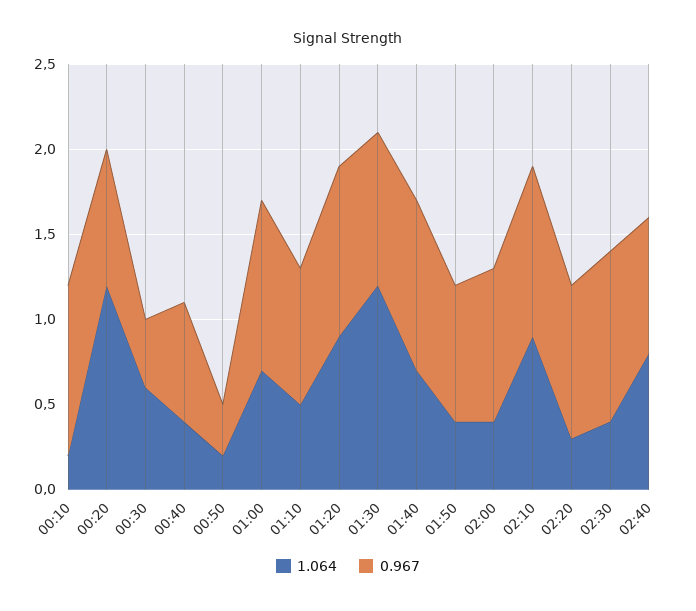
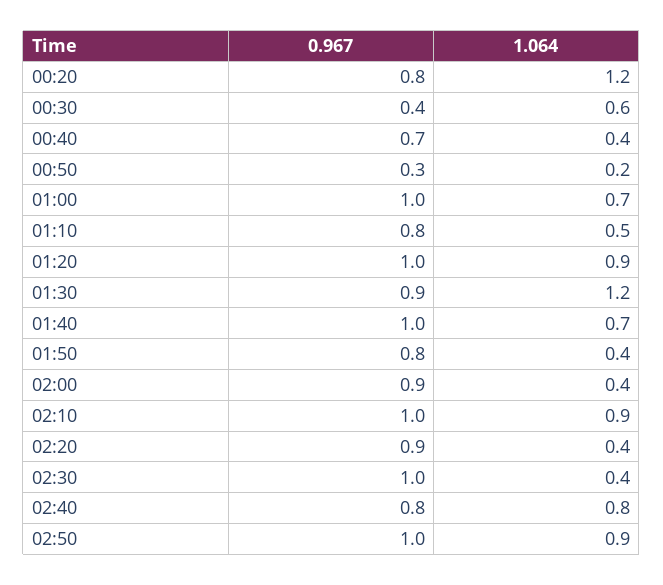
1.064, 00:10: 0.2 -> none
0.967, 00:10: 1 -> none
1.064, 02:20: 0.3 -> 0.4
0.967, 02:50: none -> 1
1.064, 02:50: none -> 0.9

